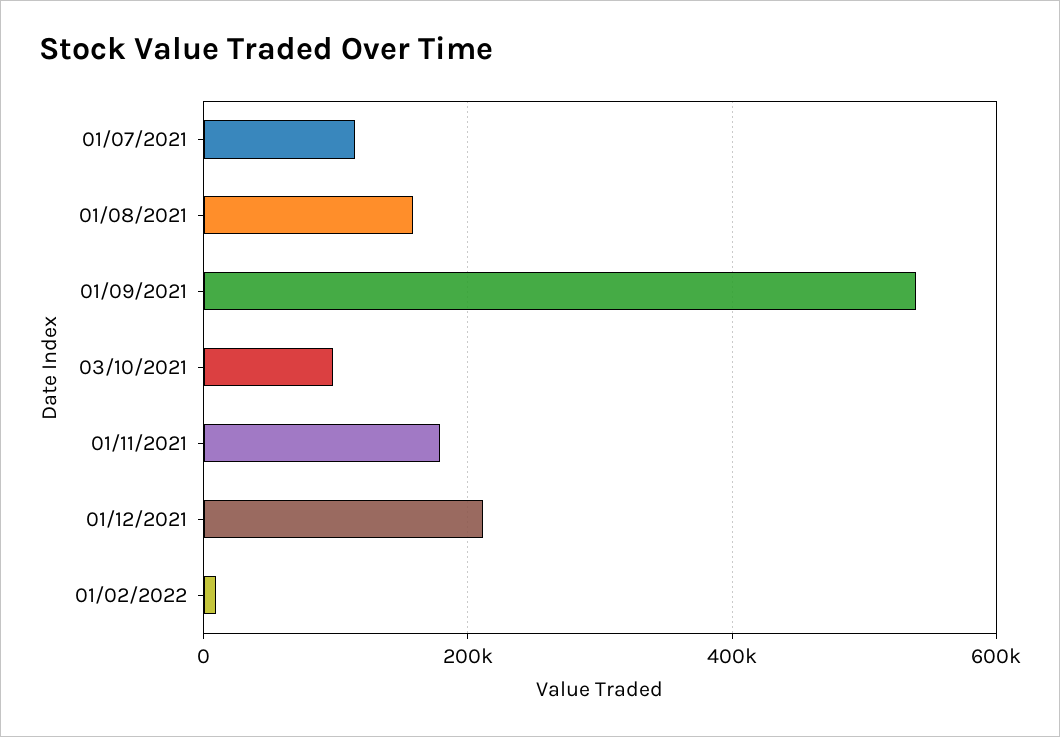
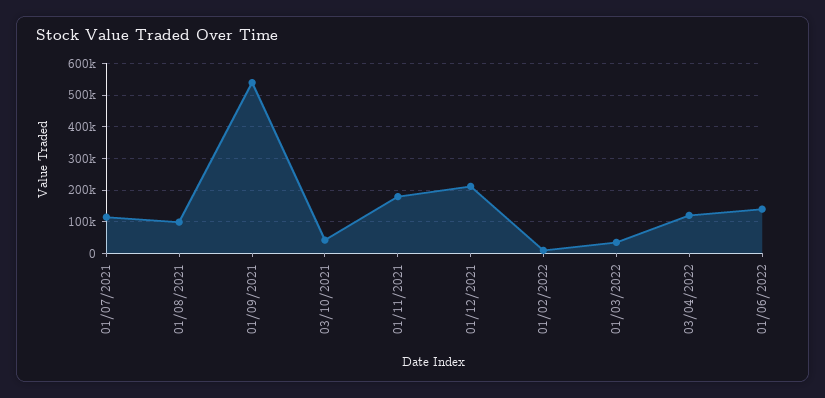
01/08/2021: 160000 -> 100000
03/10/2021: 100000 -> 40000
01/03/2022: none -> 40000
03/04/2022: none -> 120000
01/06/2022: none -> 140000

